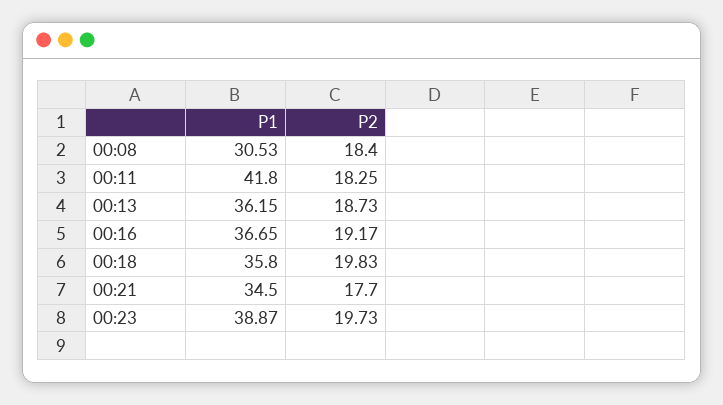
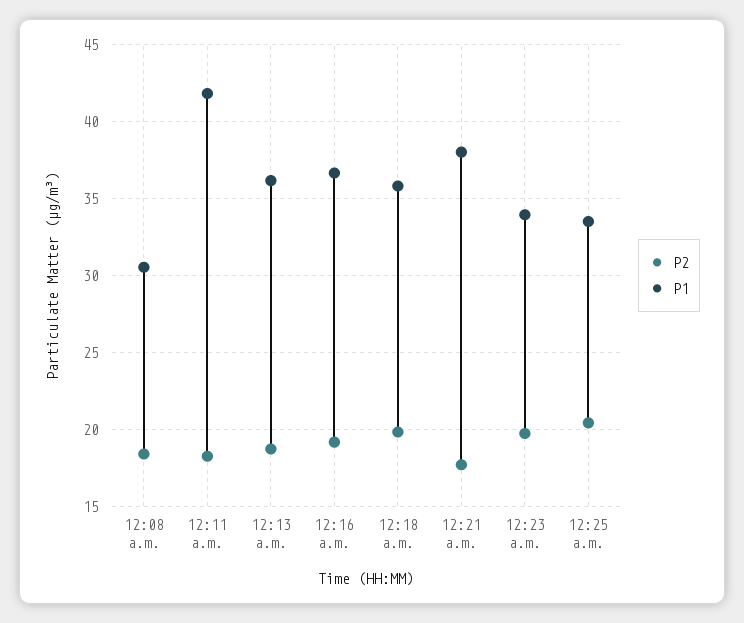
P1, 00:21: 34.5 -> 38
P1, 00:23: 38.87 -> 34
P2, 12:25 a.m.: none -> 20.5
P1, 12:25 a.m.: none -> 33.5

